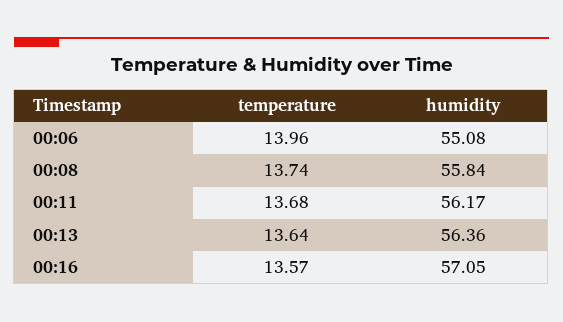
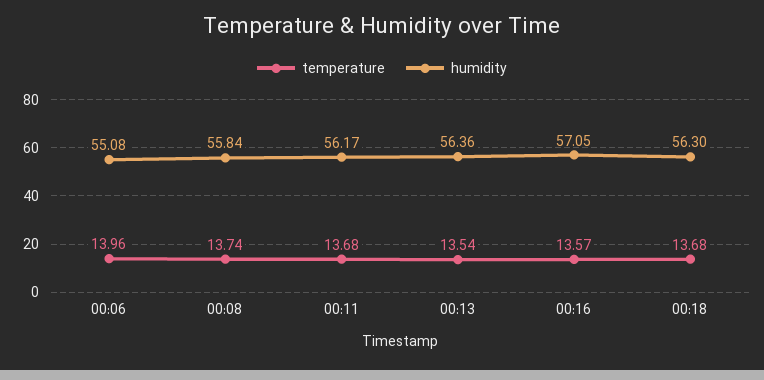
temperature, 00:13: 13.64 -> 13.54
temperature, 00:18: none -> 13.68
humidity, 00:18: none -> 56.3

